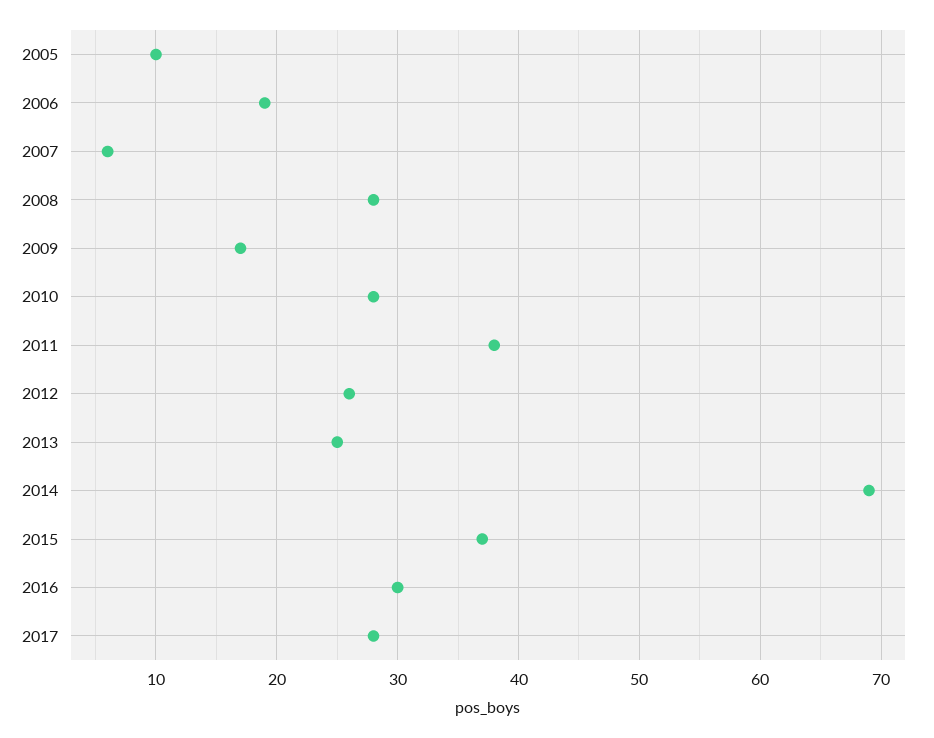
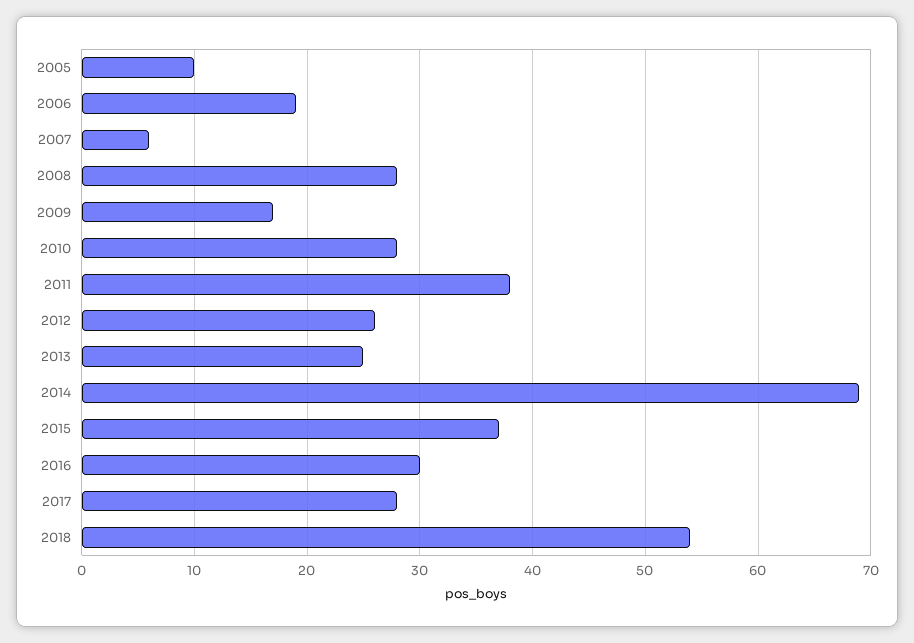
2018: none -> 54

